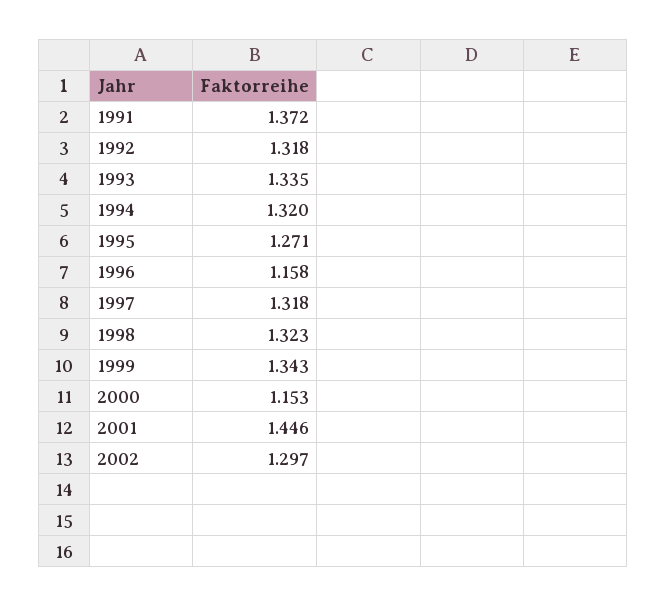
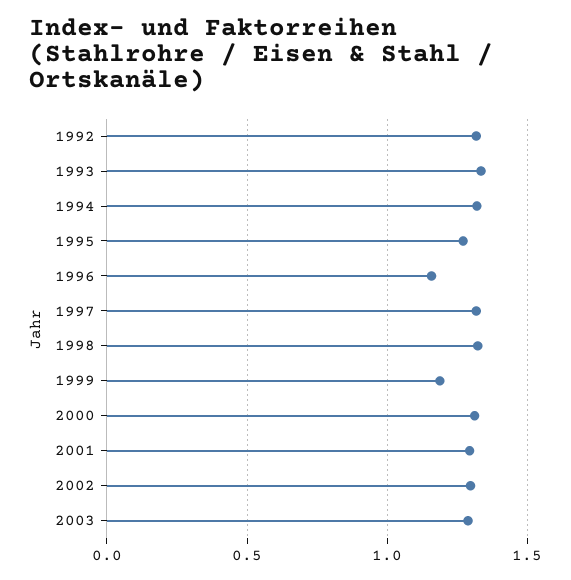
1991: 1.372 -> none
1999: 1.343 -> 1.2
2000: 1.153 -> 1.3
2001: 1.446 -> 1.3
2003: none -> 1.3

